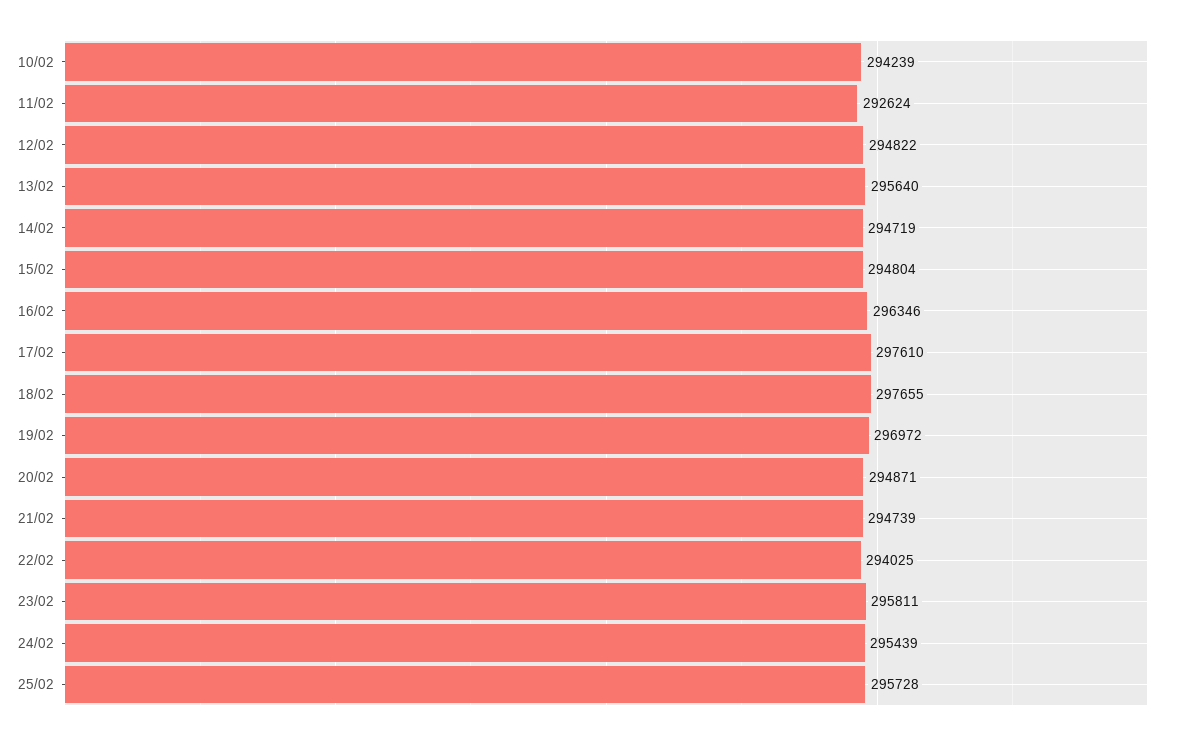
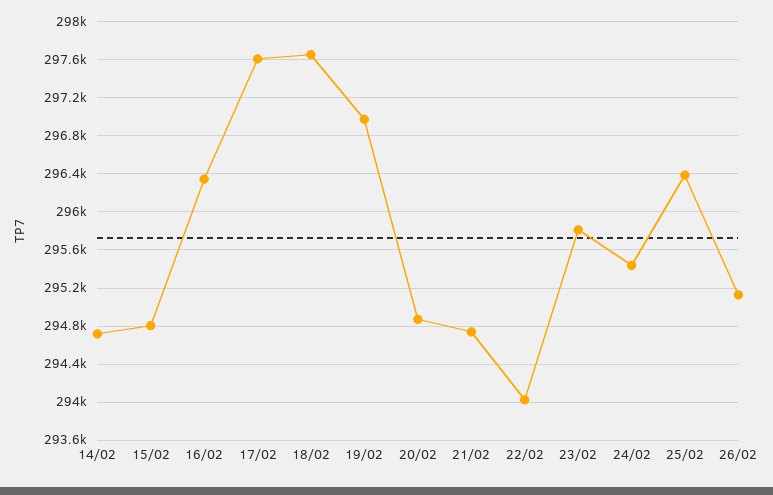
10/02: 294239 -> none
11/02: 292624 -> none
12/02: 294822 -> none
13/02: 295640 -> none
25/02: 295728 -> 296400
26/02: none -> 295100

